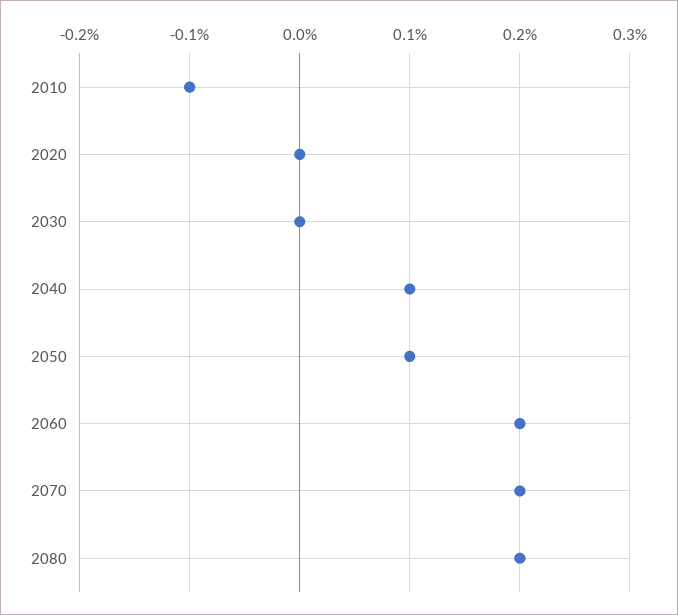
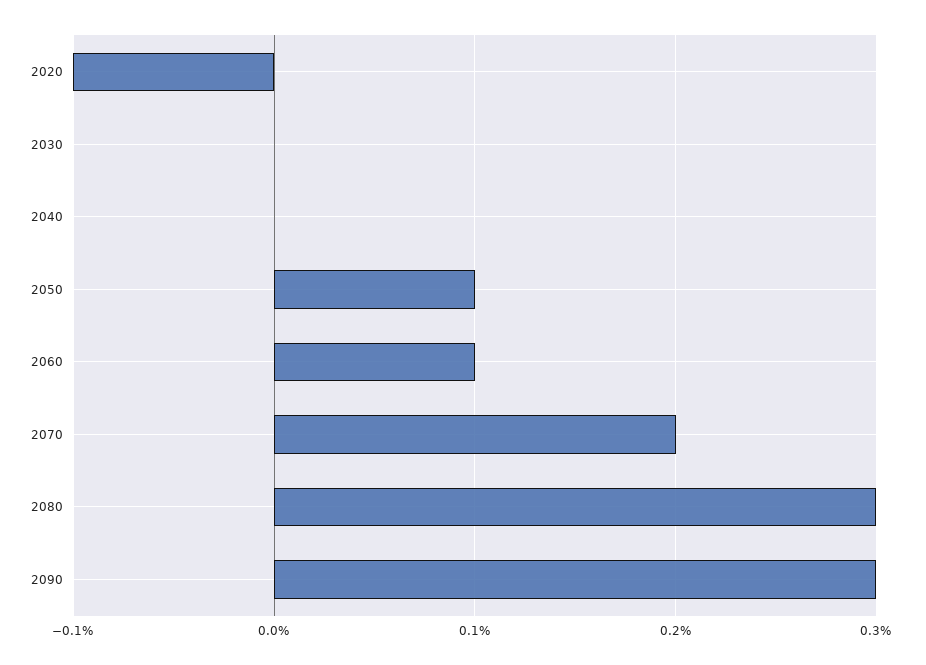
2010: -0.1 -> none
2020: 0 -> -0.1
2040: 0.1 -> 0
2060: 0.2 -> 0.1
2080: 0.2 -> 0.3
2090: none -> 0.3

